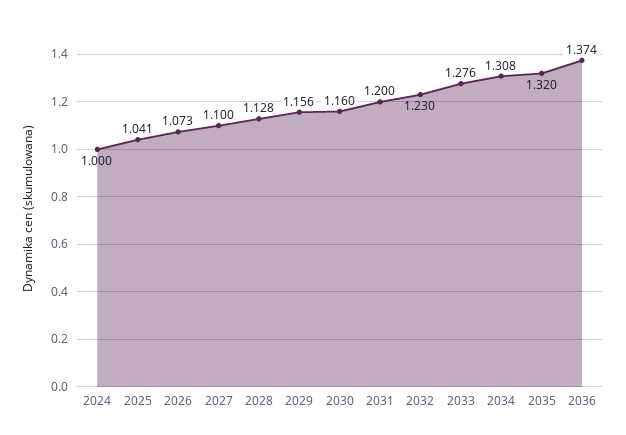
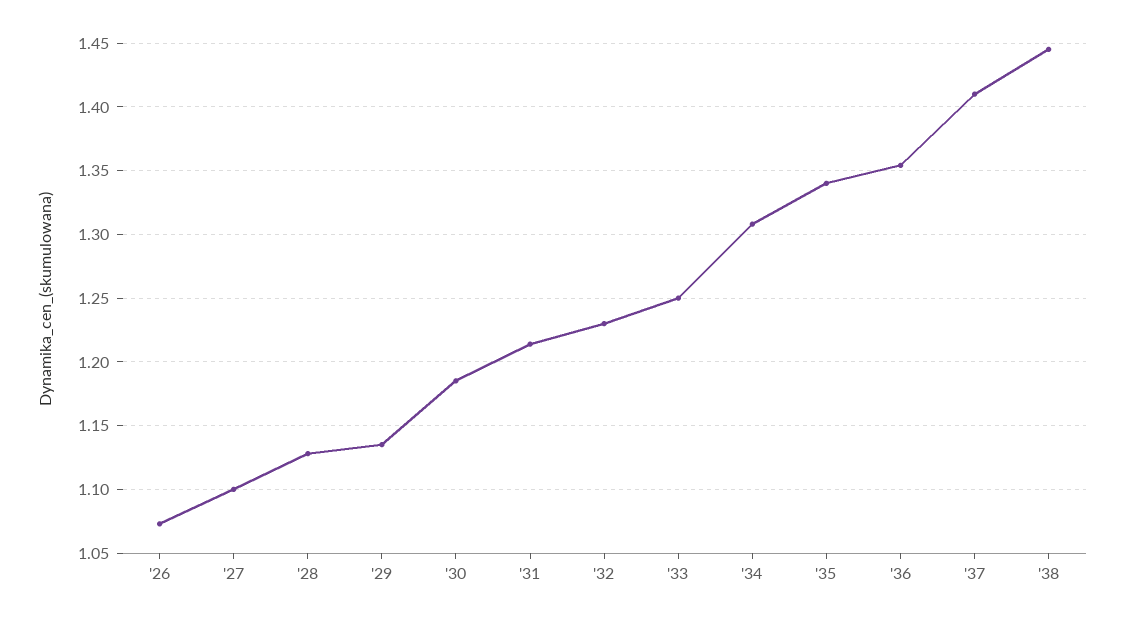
2024: 1 -> none
2025: 1.041 -> none
2029: 1.156 -> 1.135
2030: 1.16 -> 1.185
2031: 1.2 -> 1.215
2033: 1.276 -> 1.25
2035: 1.32 -> 1.34
2036: 1.374 -> 1.355
'37: none -> 1.41
'38: none -> 1.445

